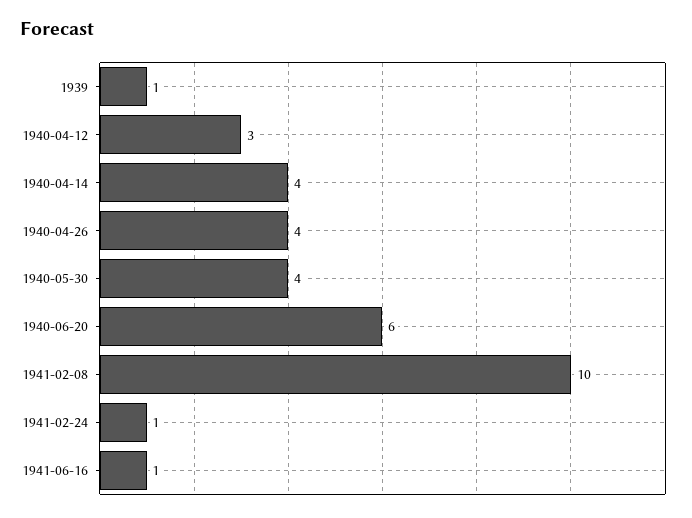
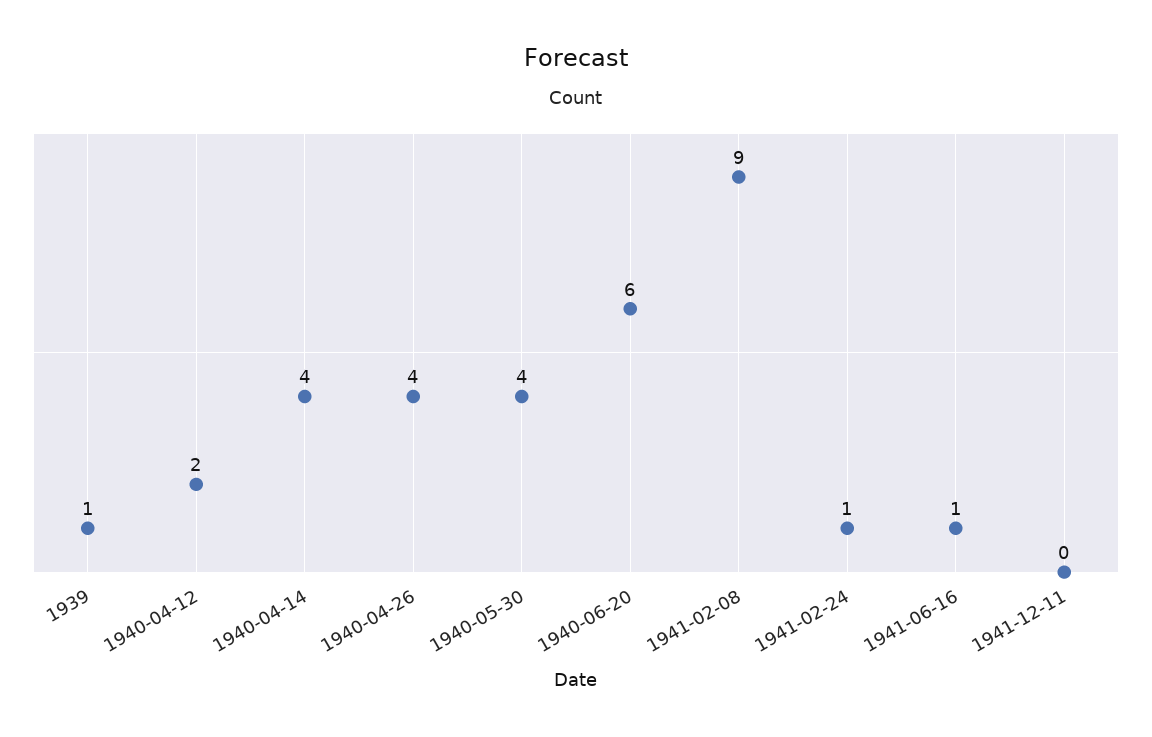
1940-04-12: 3 -> 2
1941-02-08: 10 -> 9
1941-12-11: none -> 0

